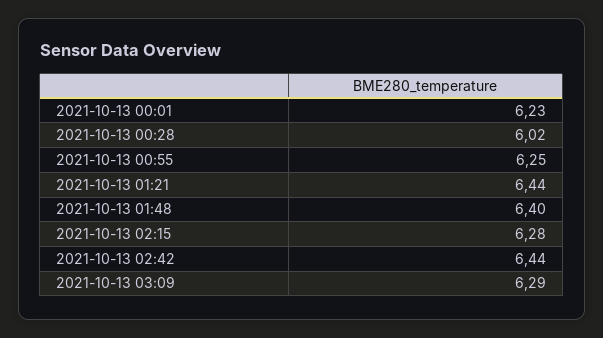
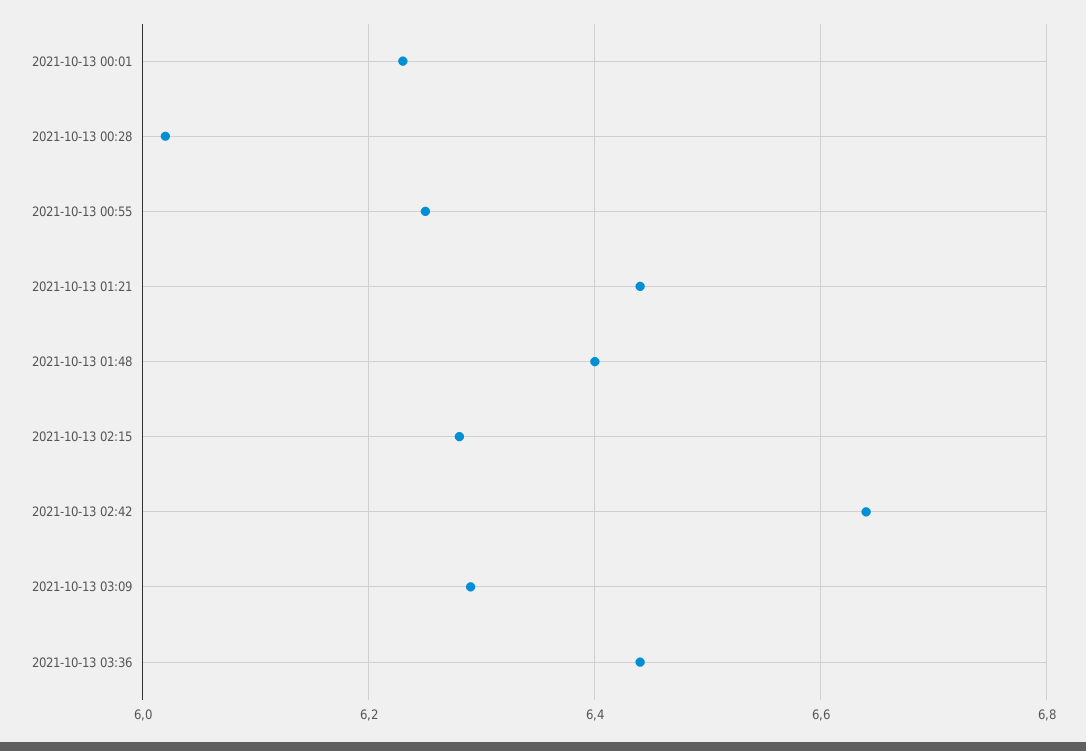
2021-10-13 02:42: 6.44 -> 6.65
2021-10-13 03:36: none -> 6.45

